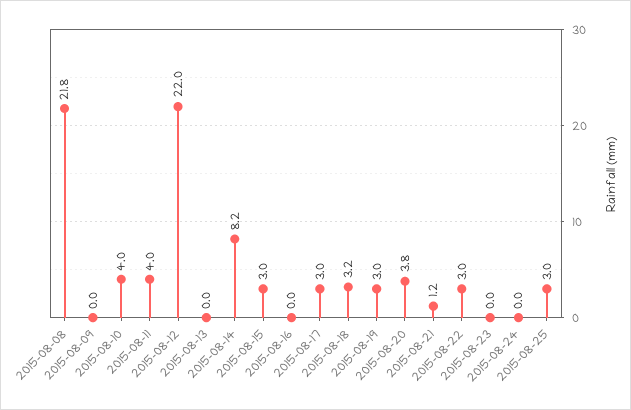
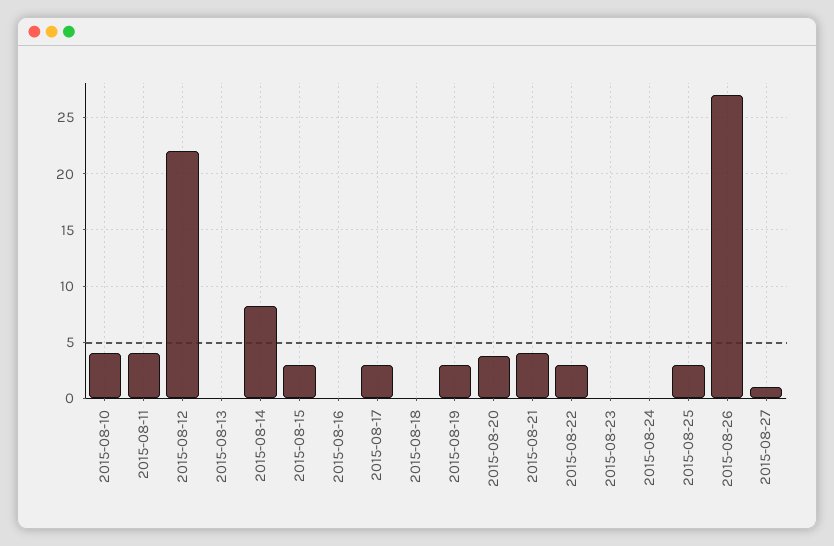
2015-08-08: 21.8 -> none
2015-08-09: 0 -> none
2015-08-18: 3.2 -> 0
2015-08-21: 1.2 -> 4
2015-08-26: none -> 27
2015-08-27: none -> 1

